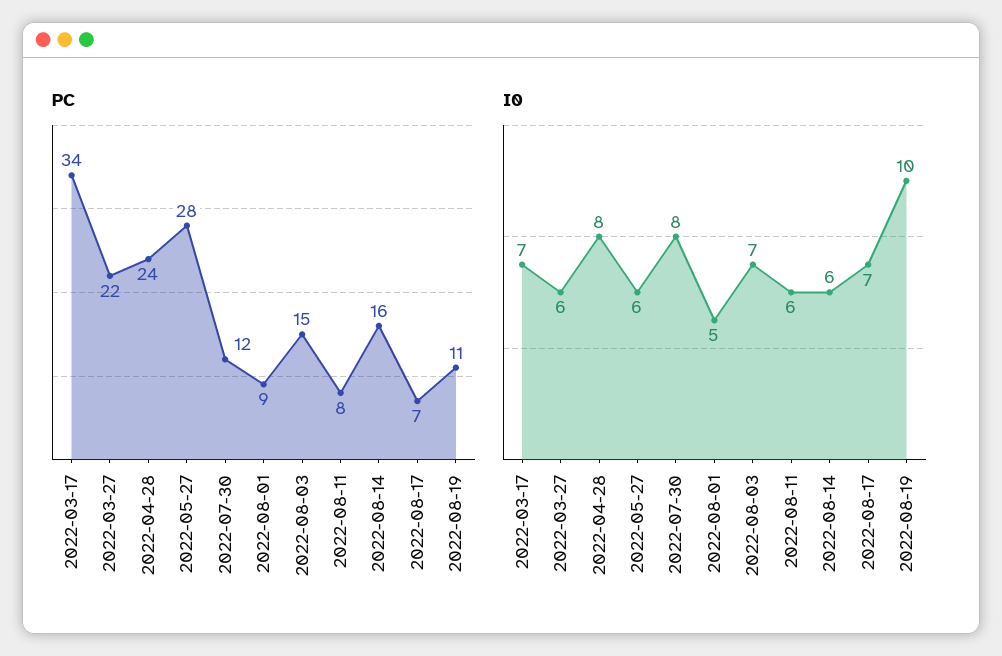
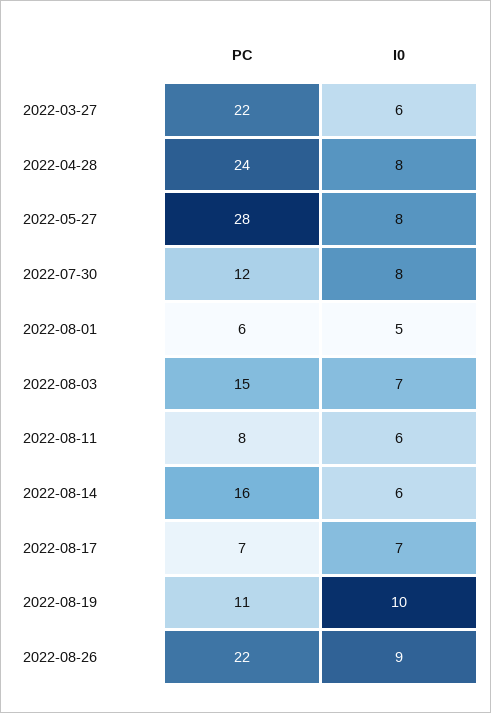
PC, 2022-03-17: 34 -> none
PC, 2022-08-01: 9 -> 6
I0, 2022-03-17: 7 -> none
I0, 2022-05-27: 6 -> 8
PC, 2022-08-26: none -> 22
I0, 2022-08-26: none -> 9

